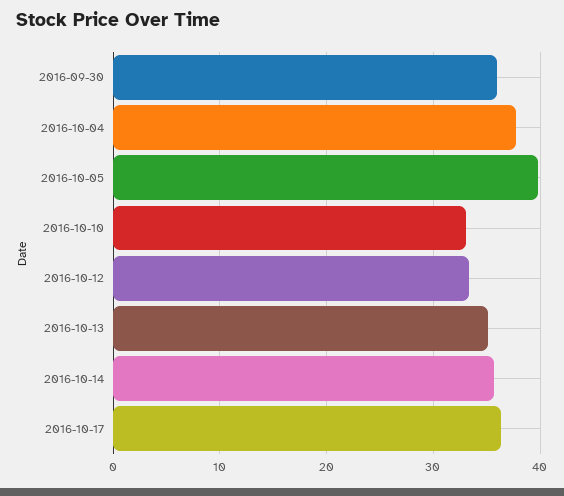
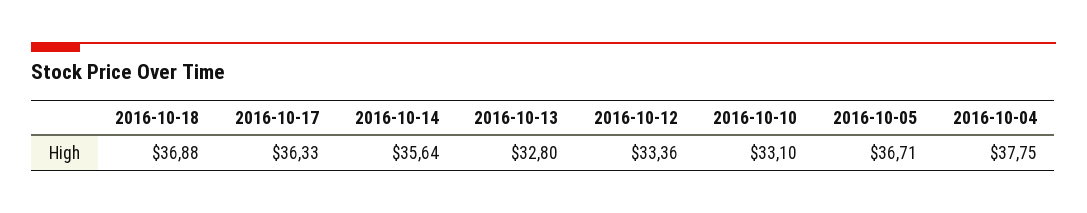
2016-09-30: 36 -> none
2016-10-05: 40 -> 36.71
2016-10-13: 35 -> 32.8
2016-10-18: none -> 36.88

